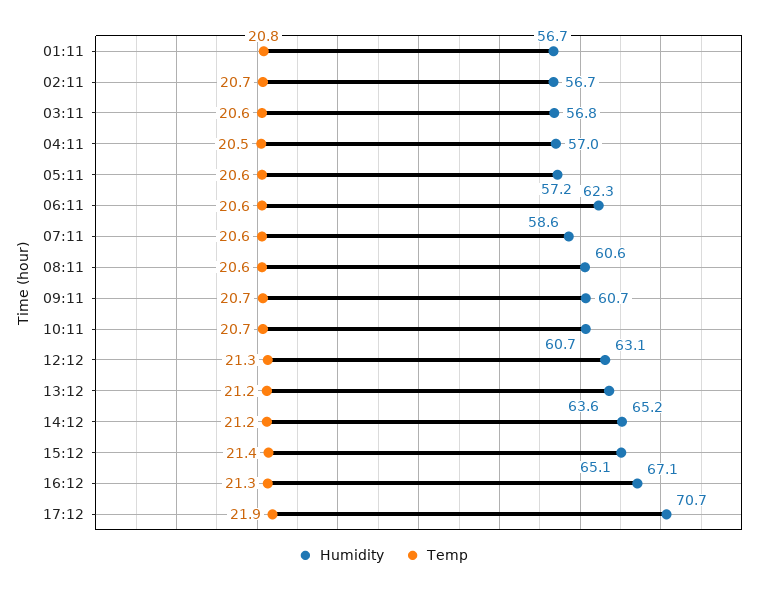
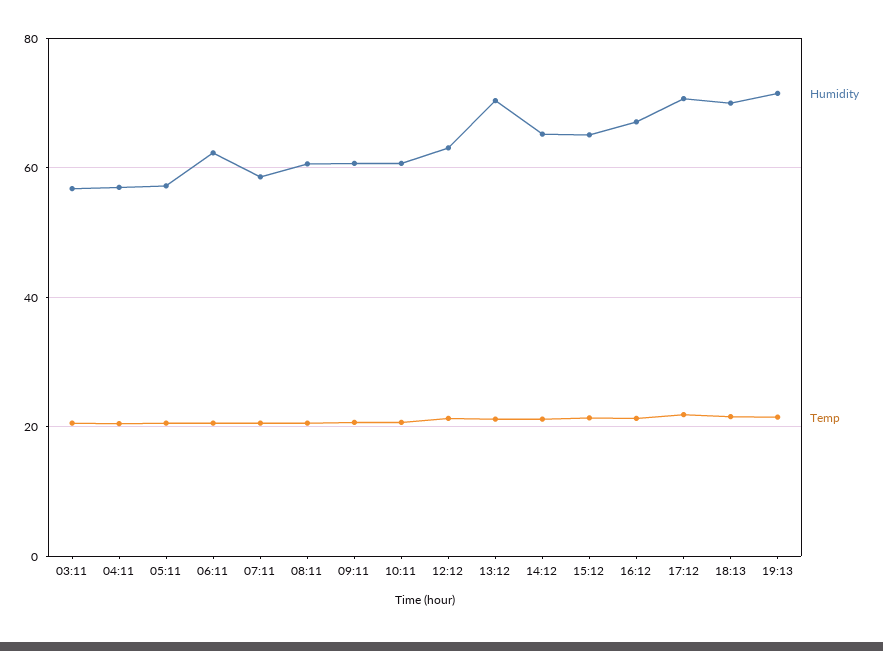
Humidity, 01:11: 56.7 -> none
Temp, 01:11: 20.8 -> none
Humidity, 02:11: 56.7 -> none
Temp, 02:11: 20.7 -> none
Humidity, 13:12: 63.6 -> 70
Humidity, 18:13: none -> 70
Temp, 18:13: none -> 22
Humidity, 19:13: none -> 72
Temp, 19:13: none -> 22

